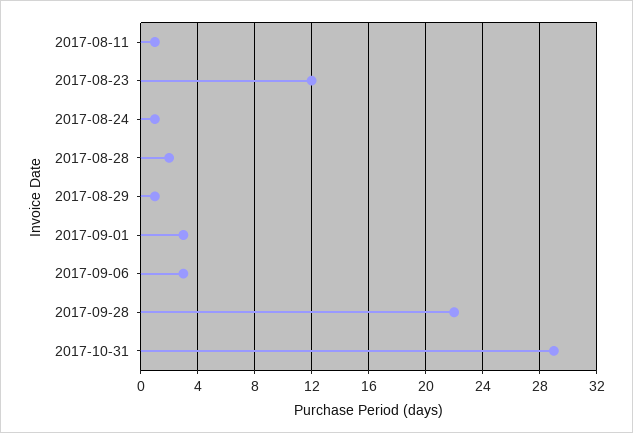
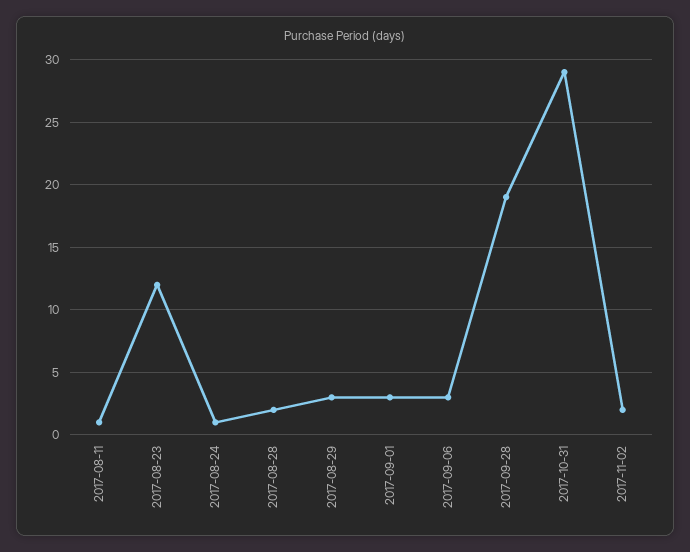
2017-08-29: 1 -> 3
2017-09-28: 22 -> 19
2017-11-02: none -> 2

